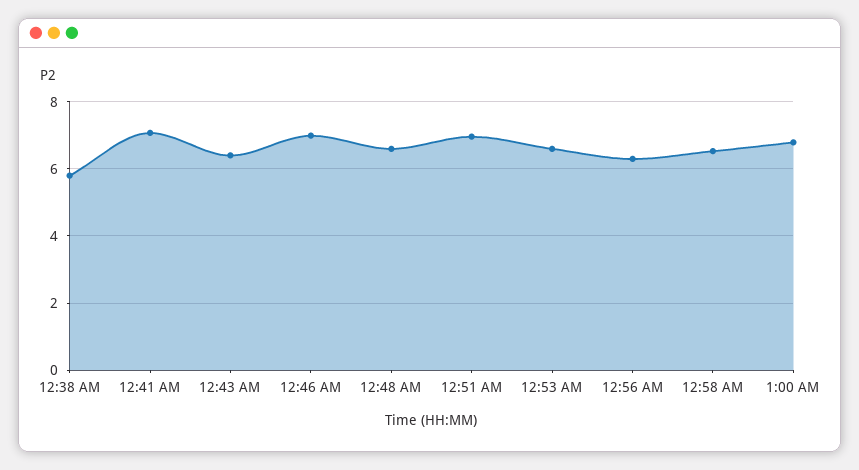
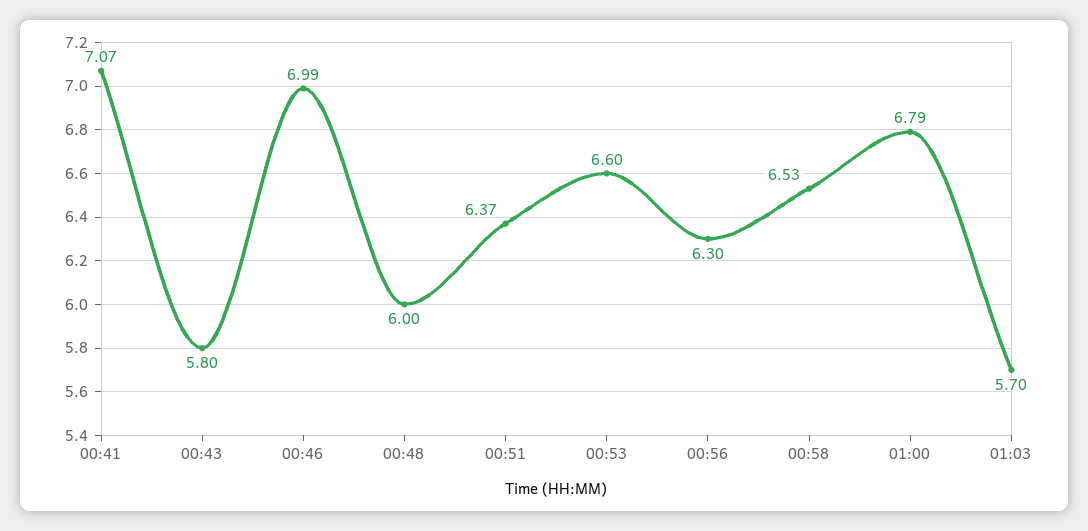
12:38 AM: 5.8 -> none
12:43 AM: 6.4 -> 5.8
12:48 AM: 6.6 -> 6
12:51 AM: 7 -> 6.37
01:03: none -> 5.7

